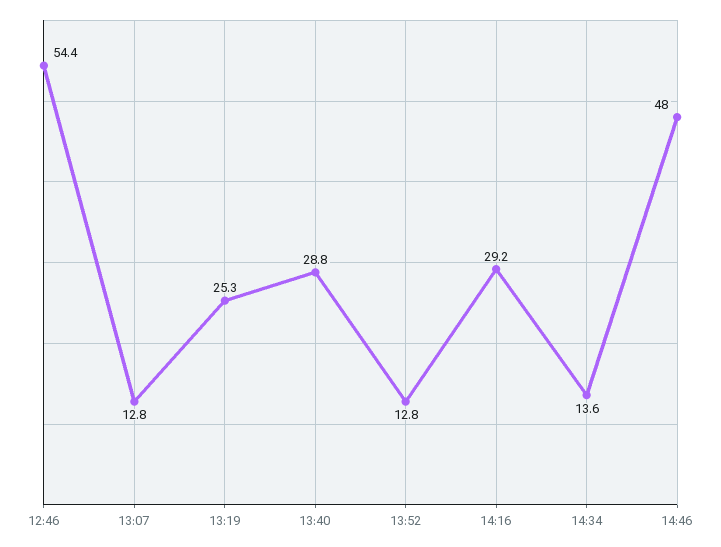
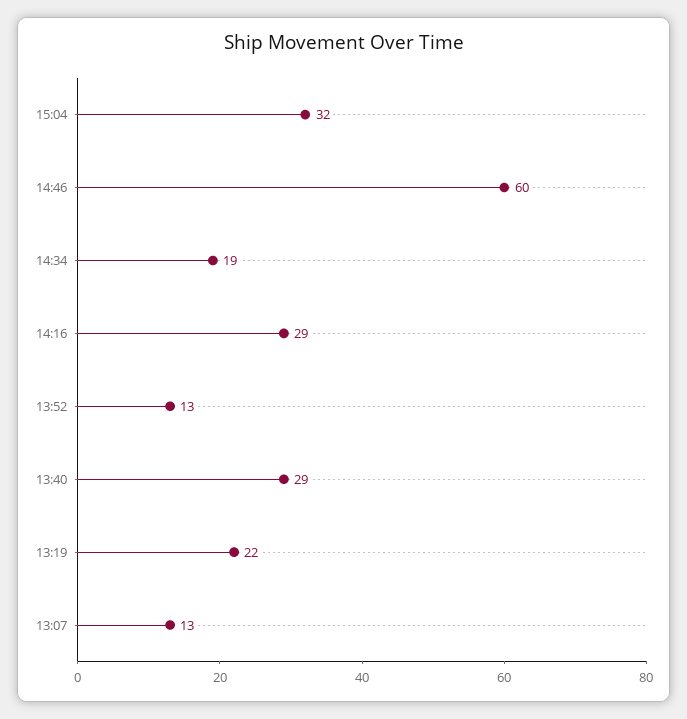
12:46: 54.4 -> none
13:19: 25.3 -> 22
14:34: 13.6 -> 19
14:46: 48 -> 60
15:04: none -> 32

